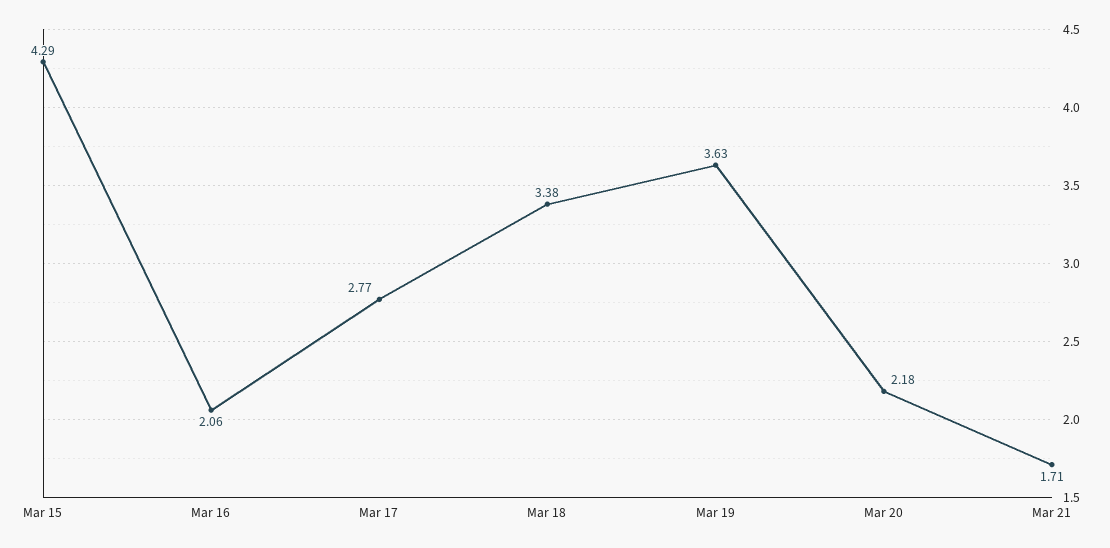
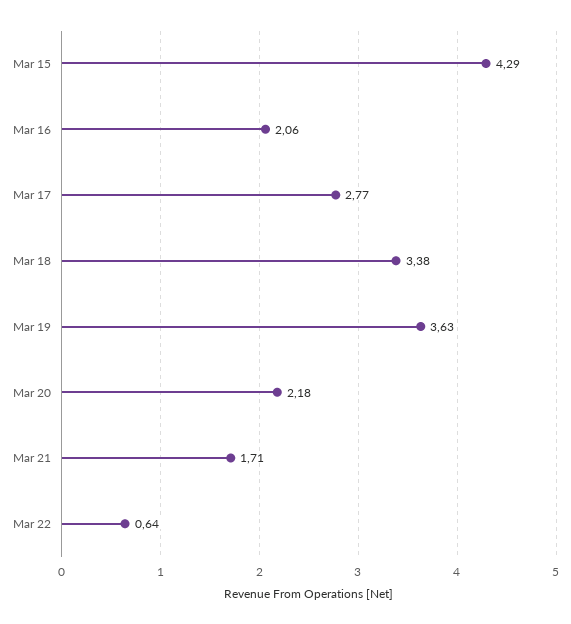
Mar 22: none -> 0.64

